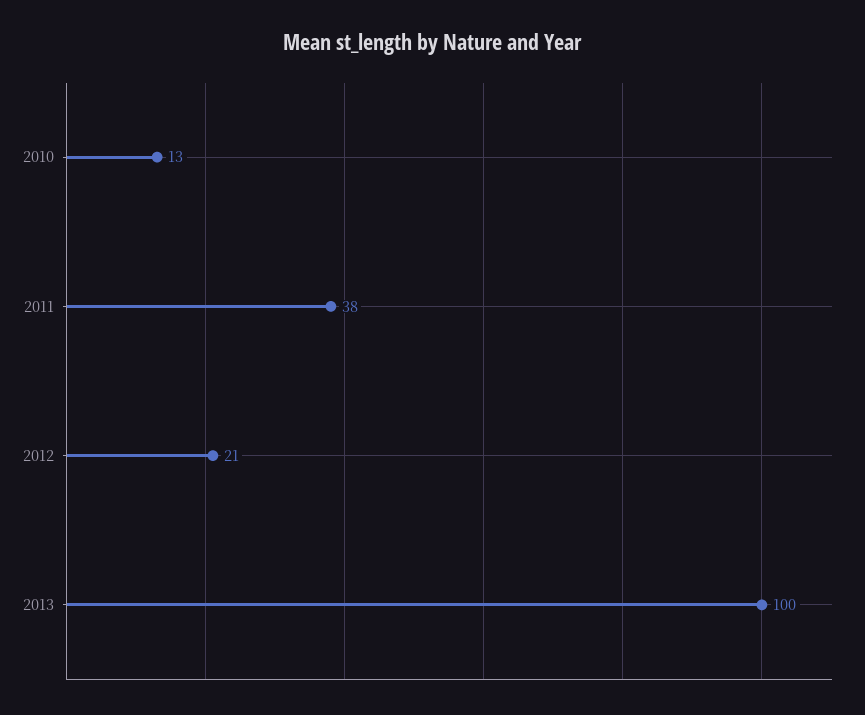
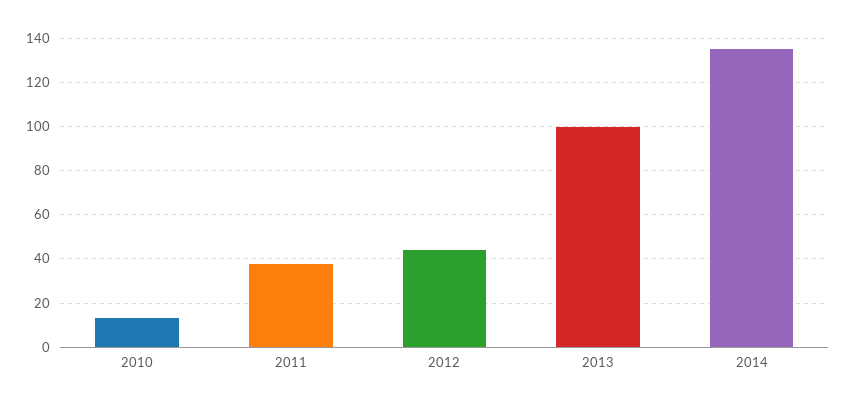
2012: 21 -> 45
2014: none -> 135

